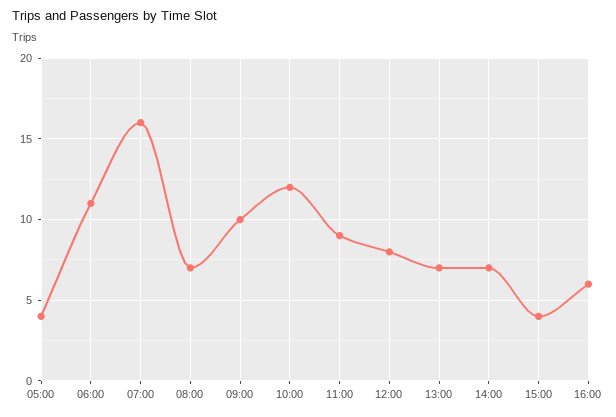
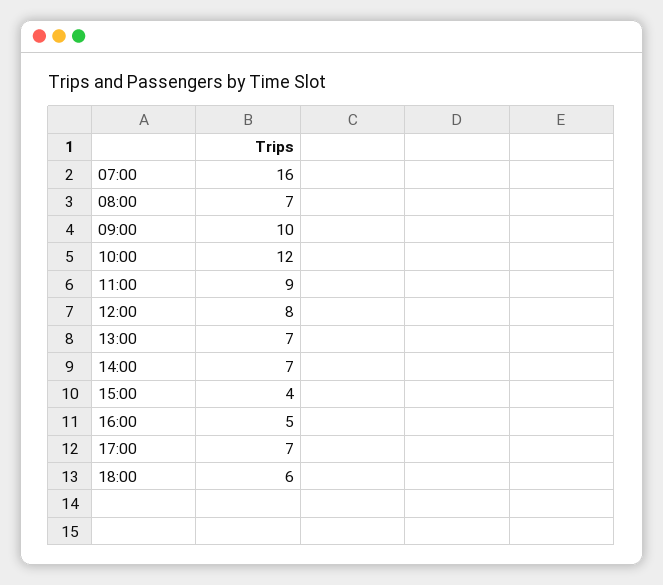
05:00: 4 -> none
06:00: 11 -> none
16:00: 6 -> 5
17:00: none -> 7
18:00: none -> 6

